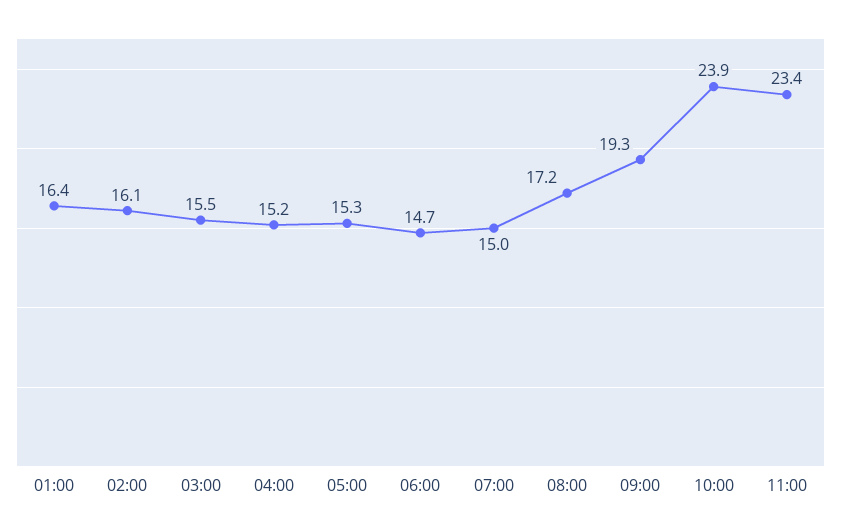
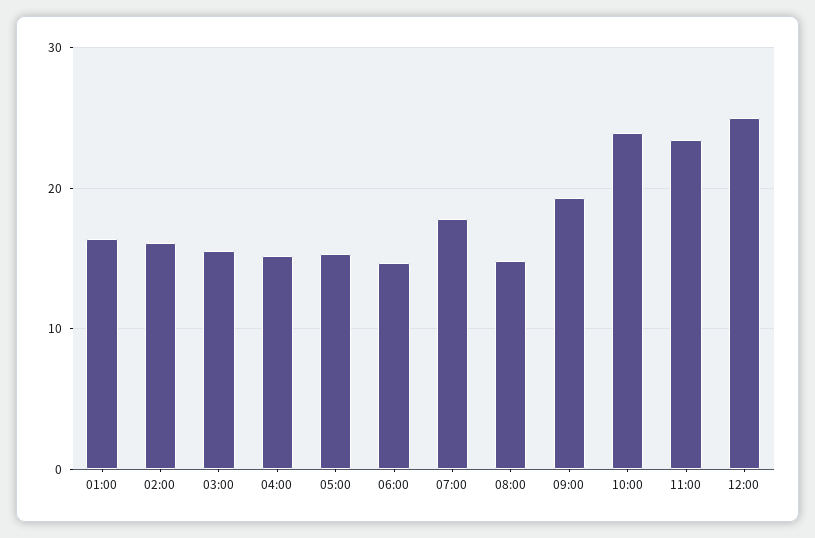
07:00: 15 -> 18
08:00: 17.2 -> 15
12:00: none -> 25

